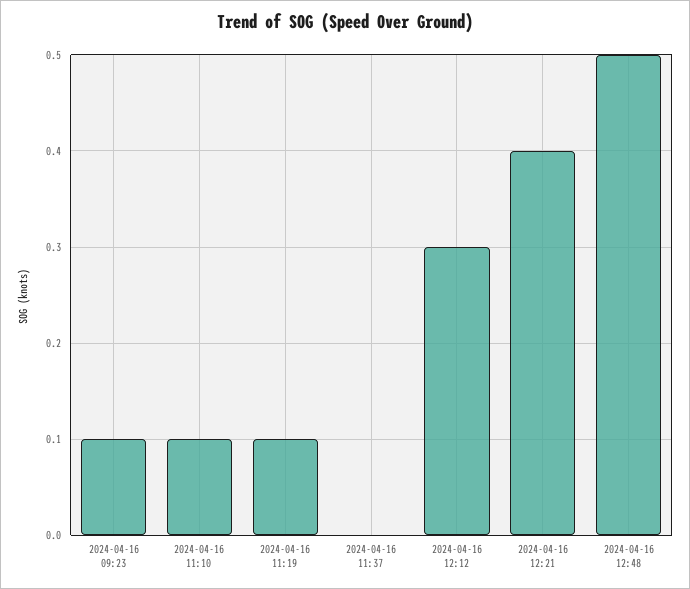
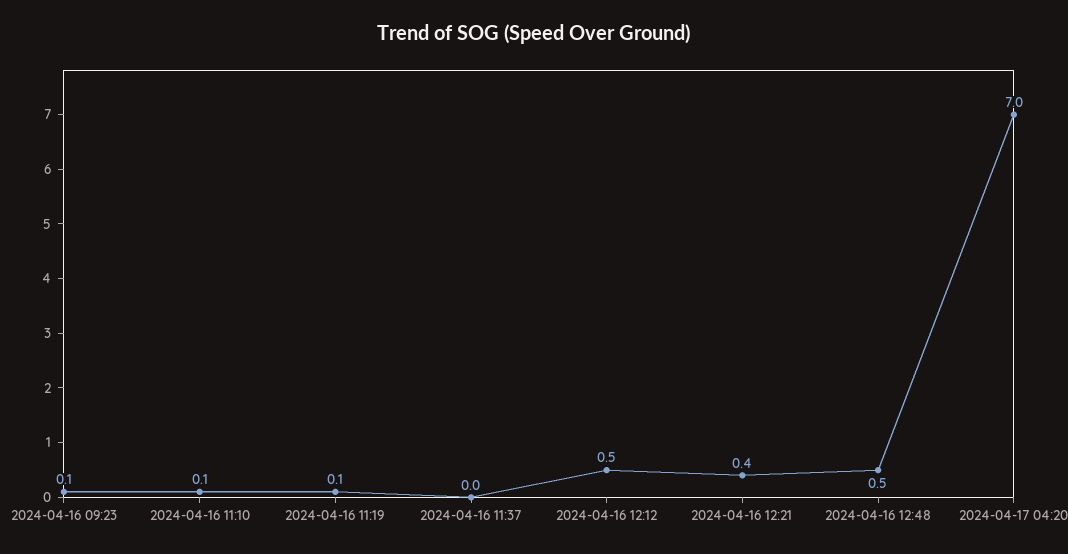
2024-04-16 12:12: 0.3 -> 0.5
2024-04-17 04:20: none -> 7

